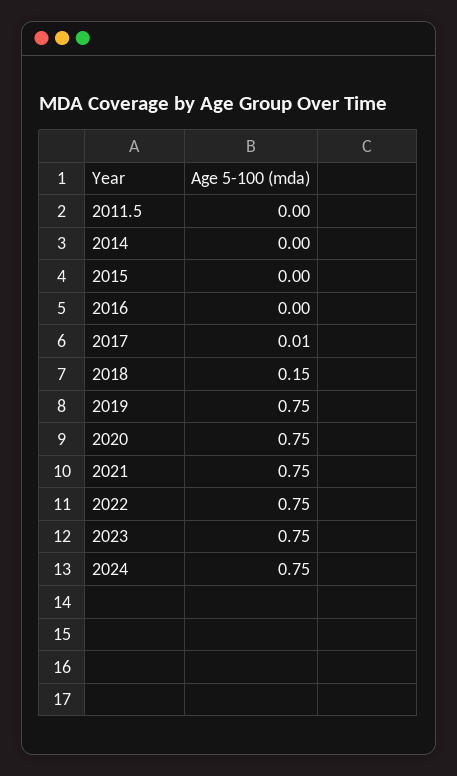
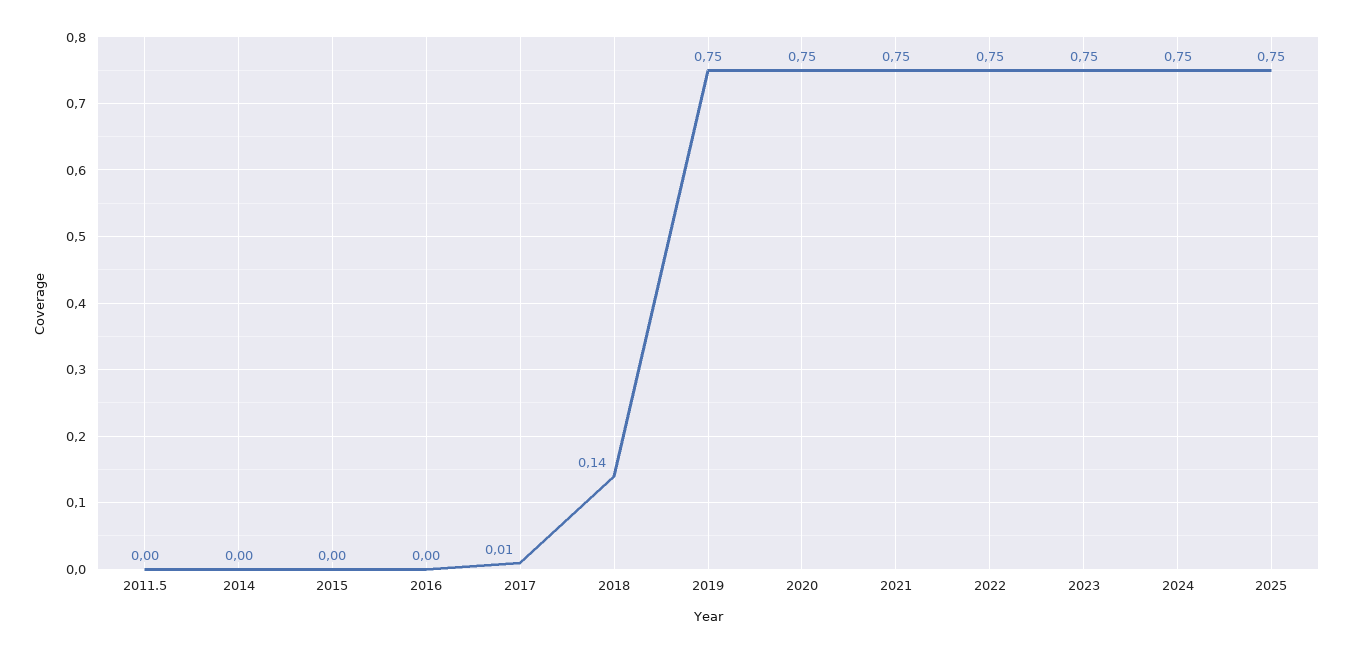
2018: 0.15 -> 0.14
2025: none -> 0.75

